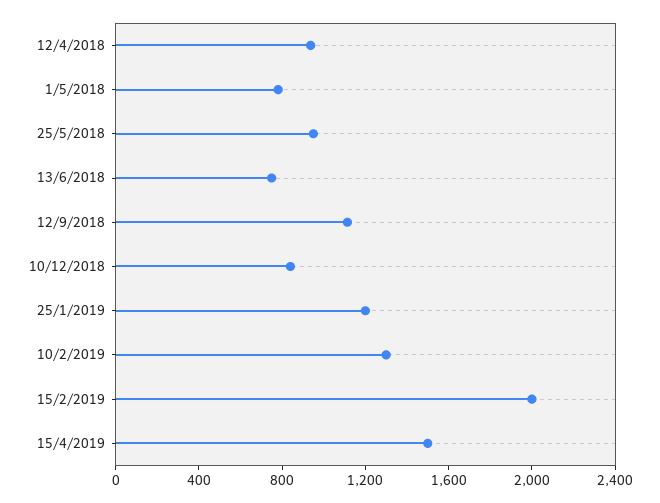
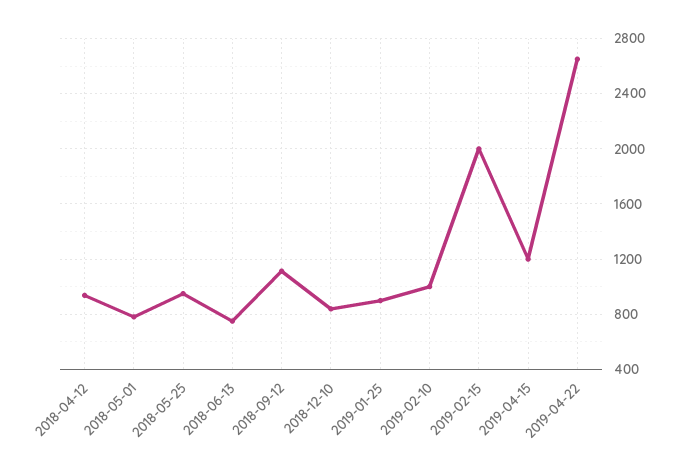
25/1/2019: 1200 -> 900
10/2/2019: 1300 -> 1000
15/4/2019: 1500 -> 1200
2019-04-22: none -> 2650

